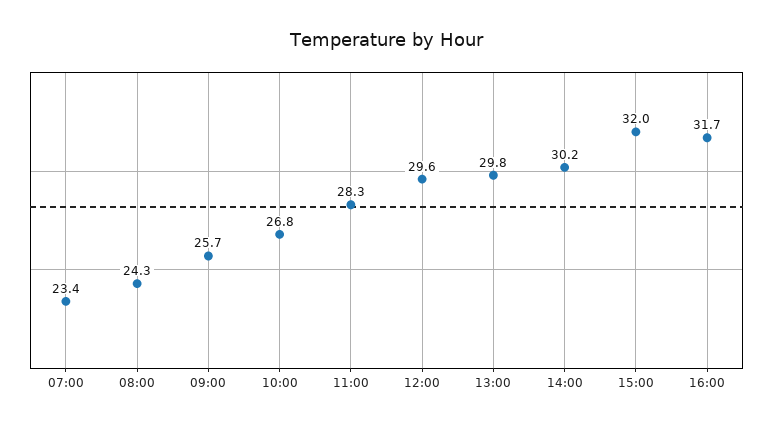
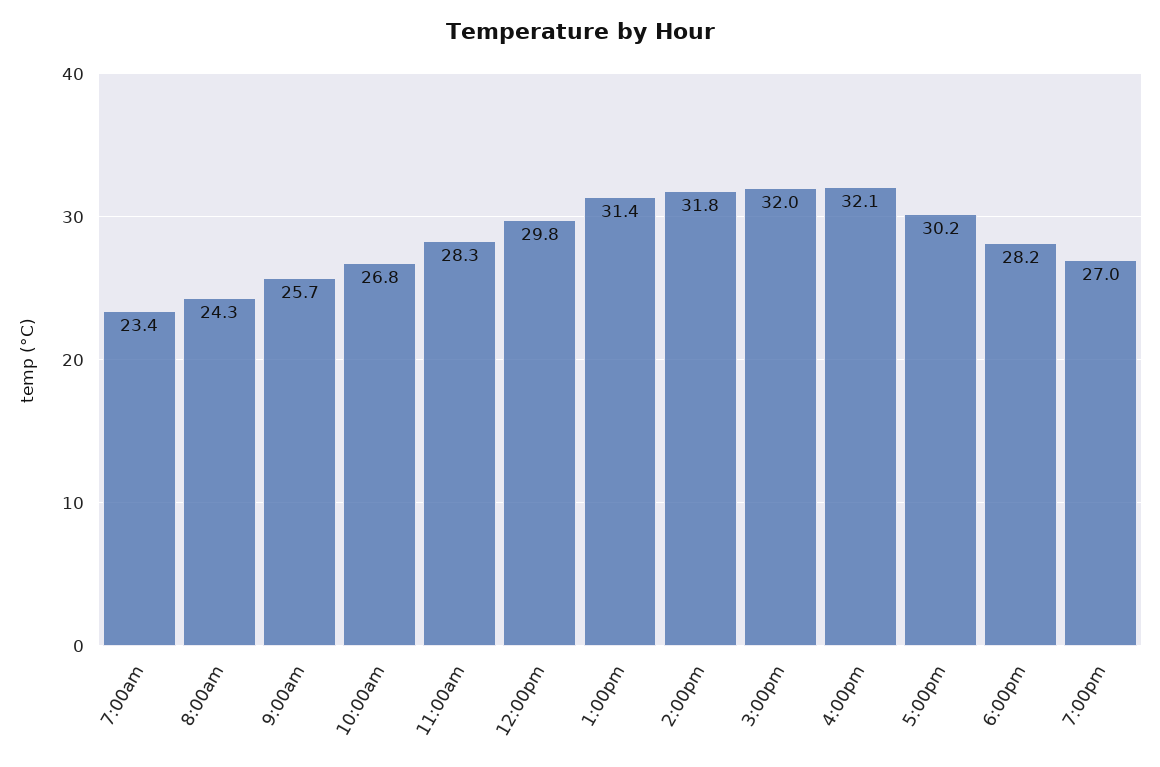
12:00: 29.6 -> 29.8
13:00: 29.8 -> 31.4
14:00: 30.2 -> 31.8
16:00: 31.7 -> 32.1
5:00pm: none -> 30.2
6:00pm: none -> 28.2
7:00pm: none -> 27

